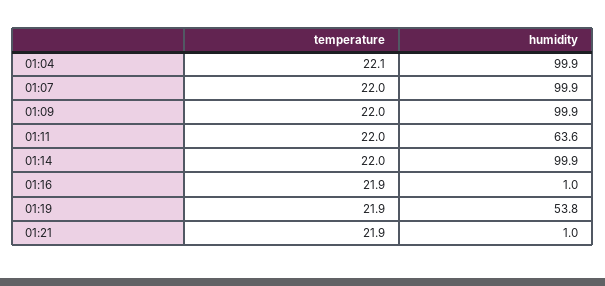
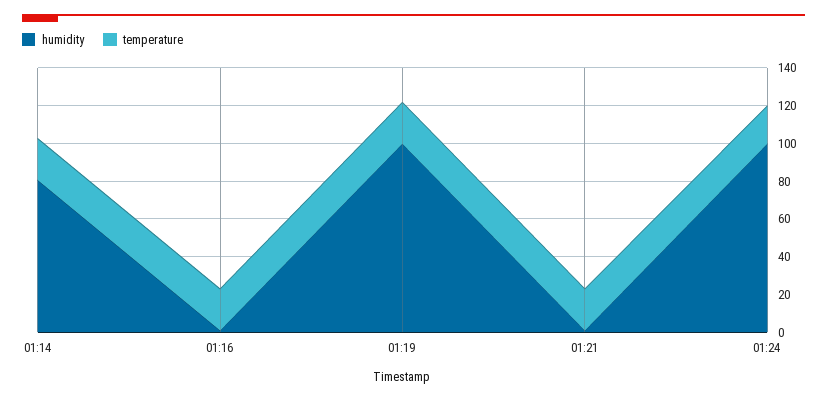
temperature, 01:04: 22.1 -> none
humidity, 01:04: 99.9 -> none
temperature, 01:07: 22 -> none
humidity, 01:07: 99.9 -> none
temperature, 01:09: 22 -> none
humidity, 01:09: 99.9 -> none
temperature, 01:11: 22 -> none
humidity, 01:11: 63.6 -> none
humidity, 01:14: 99.9 -> 80
humidity, 01:19: 53.8 -> 100
humidity, 01:24: none -> 100
temperature, 01:24: none -> 20

